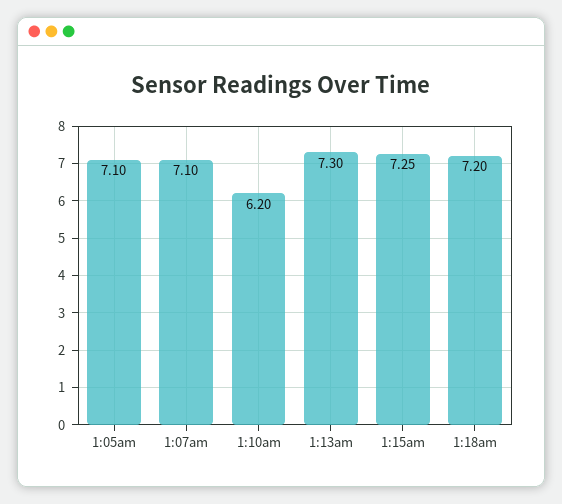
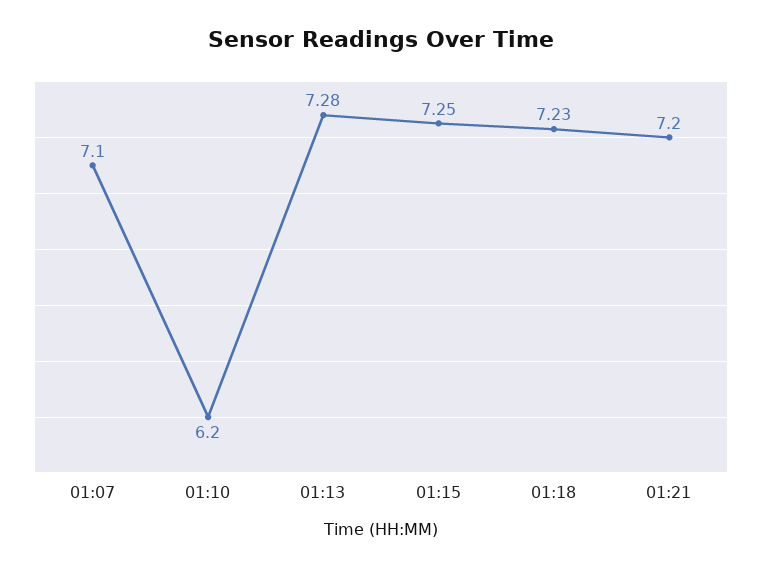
1:05am: 7.1 -> none
1:13am: 7.3 -> 7.28
1:18am: 7.2 -> 7.23
01:21: none -> 7.2

